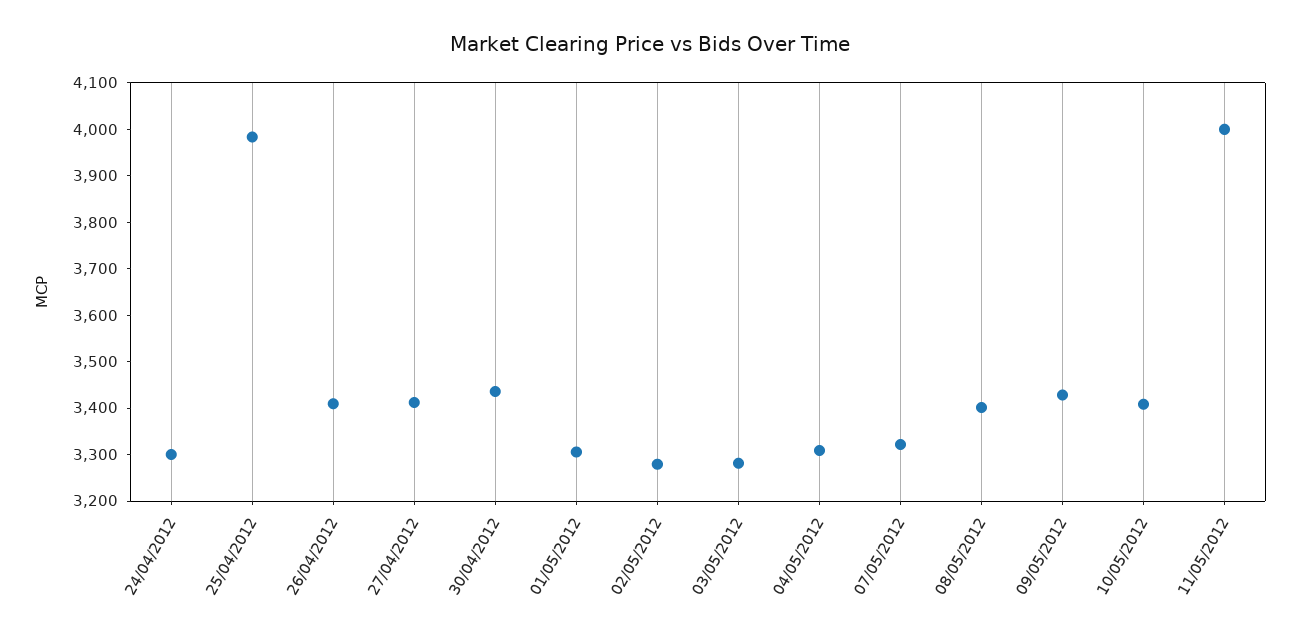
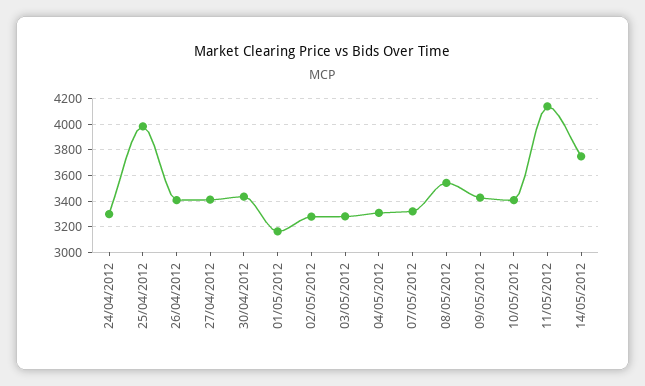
01/05/2012: 3300 -> 3150
08/05/2012: 3400 -> 3550
11/05/2012: 4000 -> 4150
14/05/2012: none -> 3750

